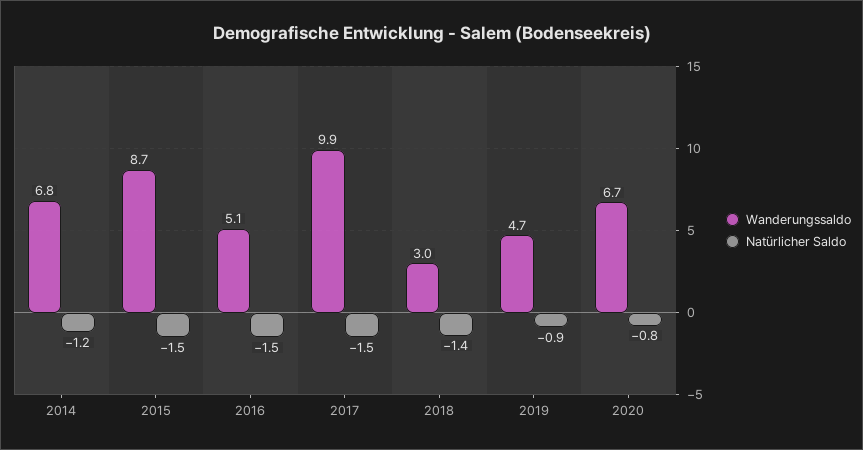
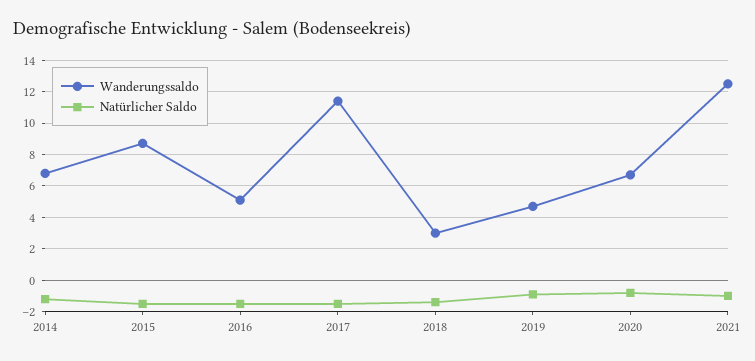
Wanderungssaldo, 2017: 9.9 -> 11.5
Wanderungssaldo, 2021: none -> 12.5
Natürlicher Saldo, 2021: none -> -1

